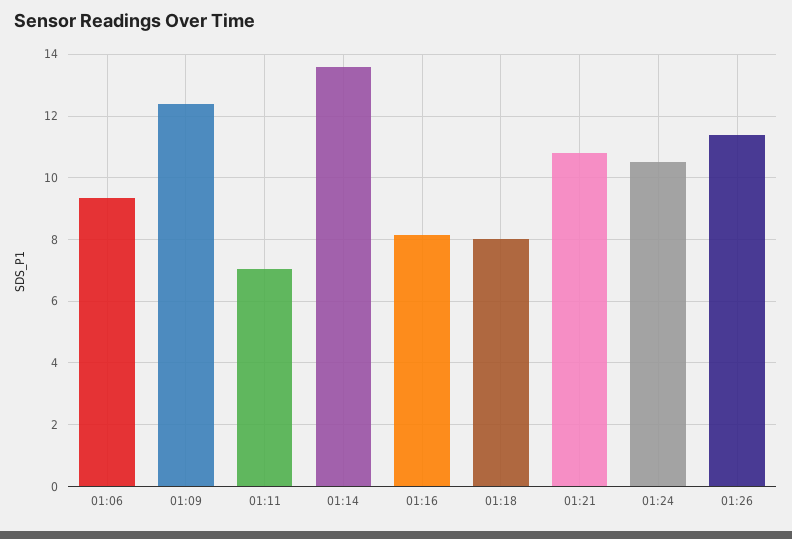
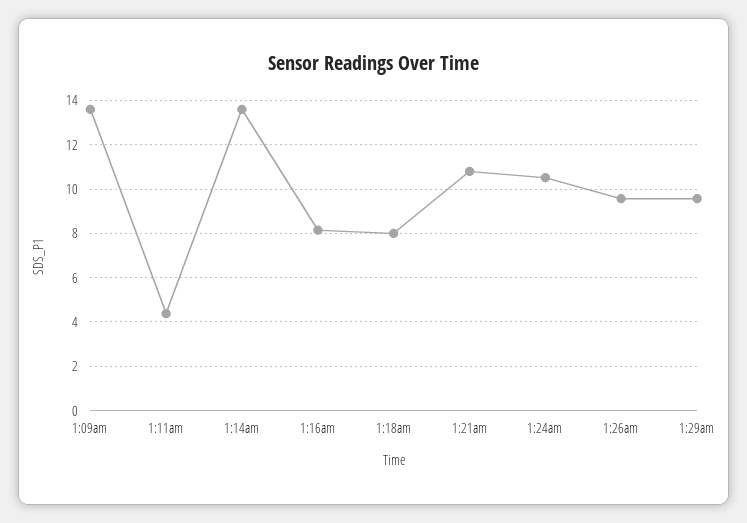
01:06: 9.4 -> none
01:09: 12.4 -> 13.5
01:11: 7 -> 4.5
01:26: 11.4 -> 9.5
1:29am: none -> 9.5

